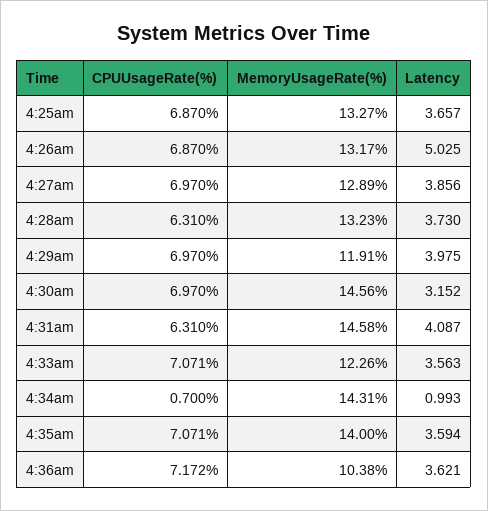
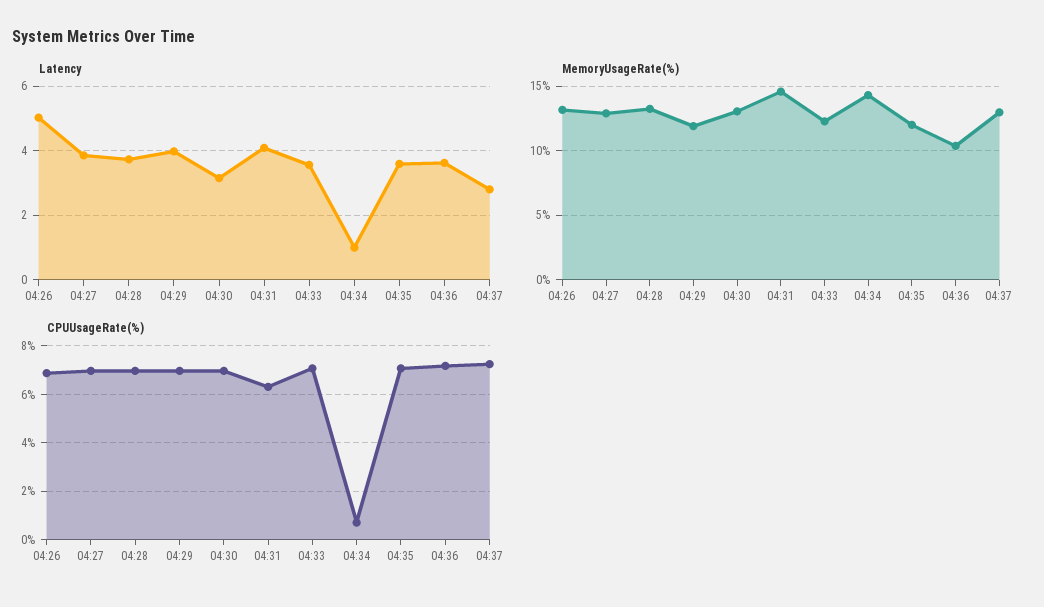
CPUUsageRate(%), 4:25am: 6.87 -> none
MemoryUsageRate(%), 4:25am: 13.27 -> none
Latency, 4:25am: 3.657 -> none
CPUUsageRate(%), 4:28am: 6.31 -> 7
MemoryUsageRate(%), 4:30am: 14.56 -> 13
MemoryUsageRate(%), 4:35am: 14 -> 12
Latency, 04:37: none -> 2.8
MemoryUsageRate(%), 04:37: none -> 13
CPUUsageRate(%), 04:37: none -> 7.25

